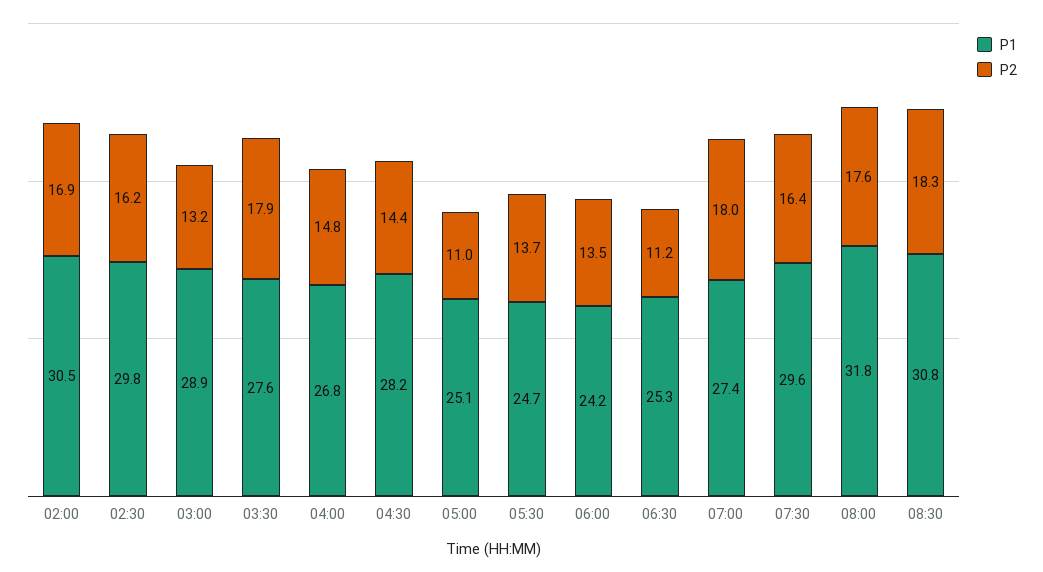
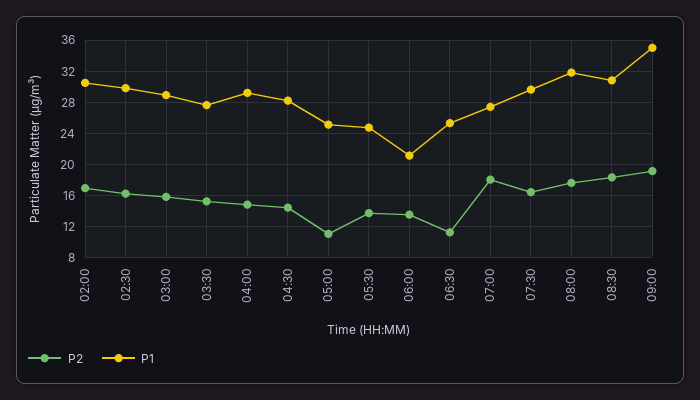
P2, 03:00: 13.2 -> 16
P2, 03:30: 17.9 -> 15
P1, 04:00: 26.8 -> 29
P1, 06:00: 24.2 -> 21
P2, 09:00: none -> 19
P1, 09:00: none -> 35

